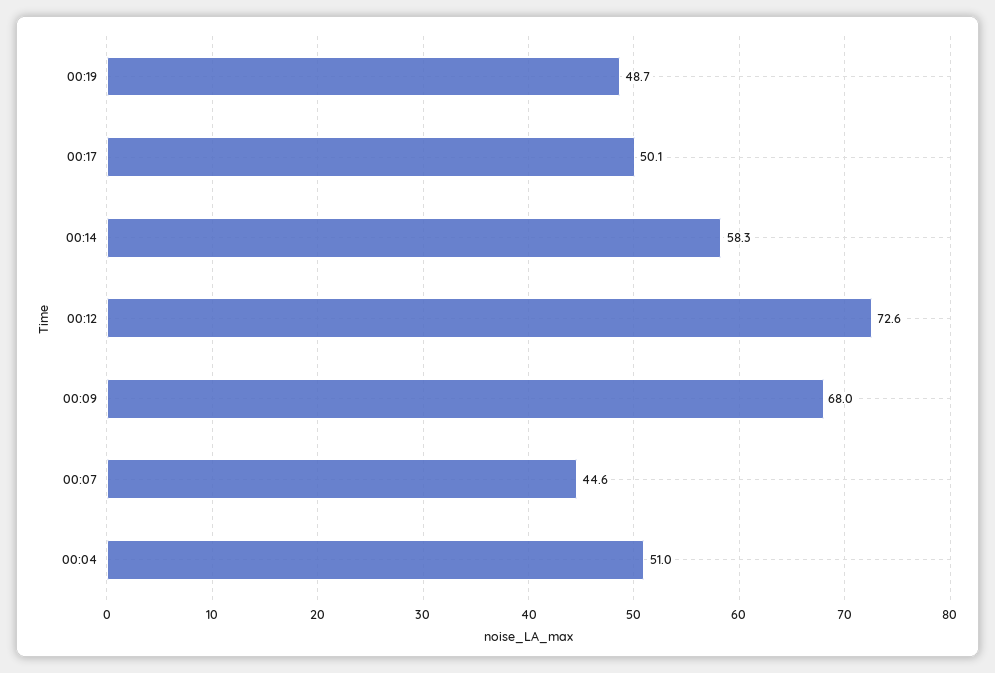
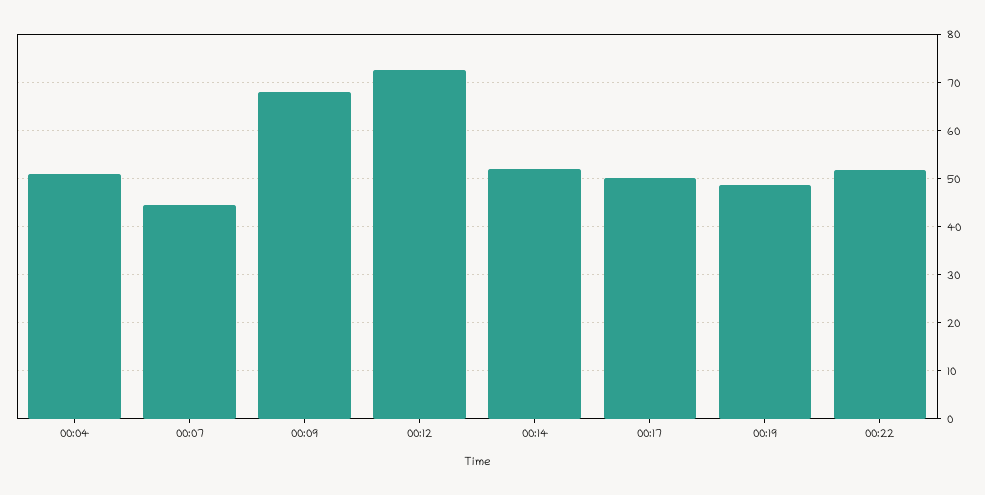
00:14: 58.3 -> 52
00:22: none -> 52

